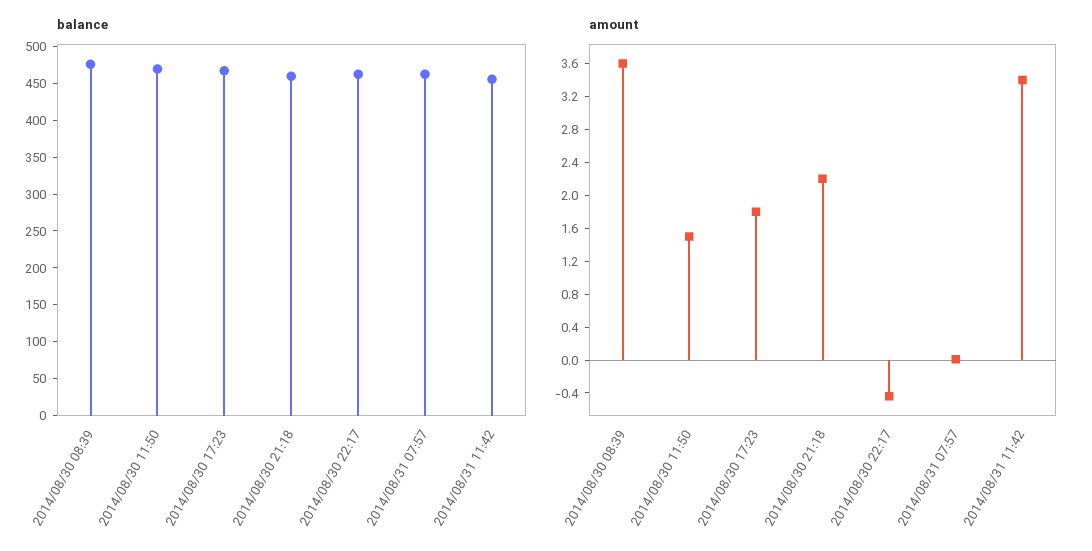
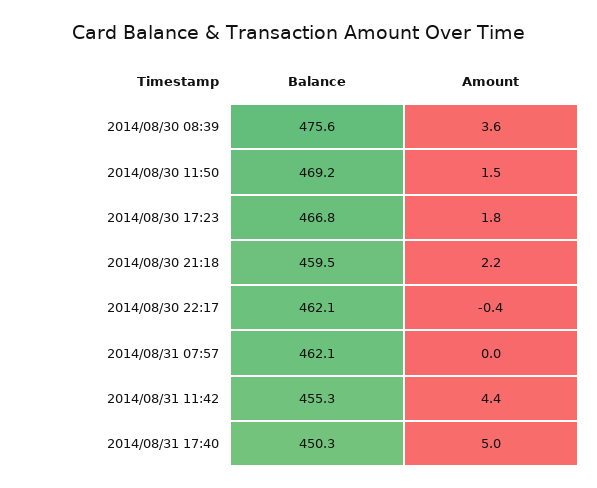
amount, 2014/08/31 11:42: 3.4 -> 4.4
balance, 2014/08/31 17:40: none -> 450.3
amount, 2014/08/31 17:40: none -> 5

